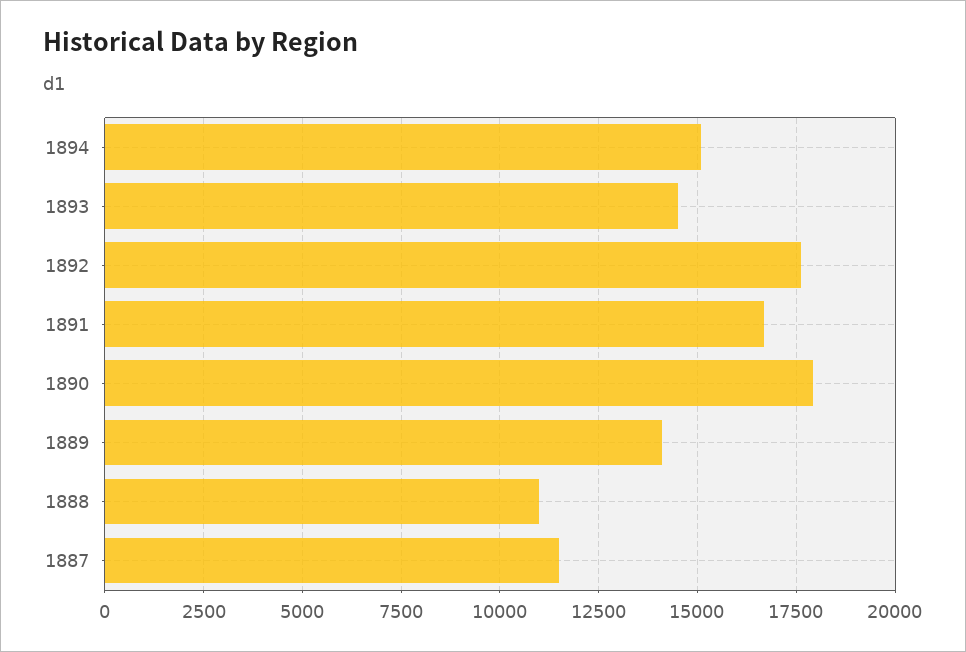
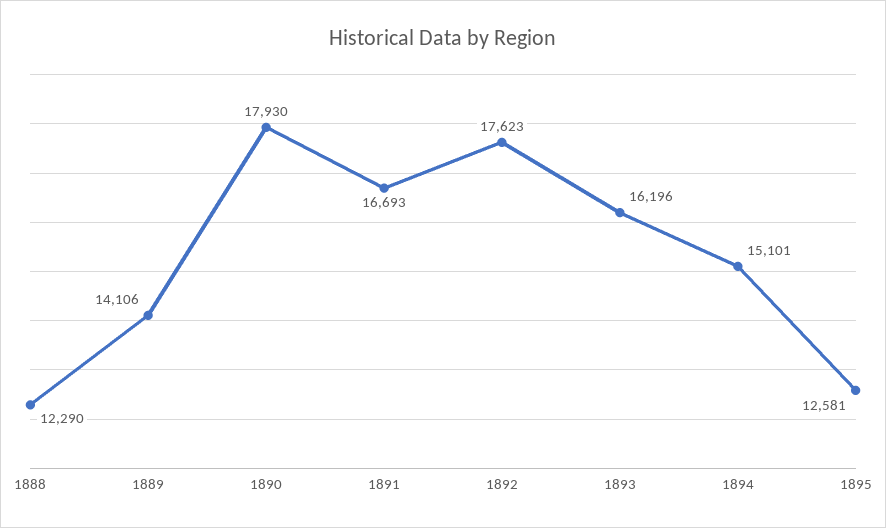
1893: 14500 -> 16196
1888: 11000 -> 12290
1887: 11500 -> none
1895: none -> 12581

